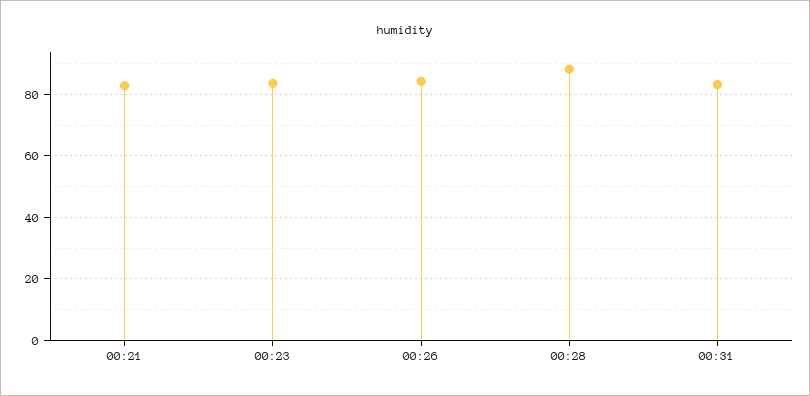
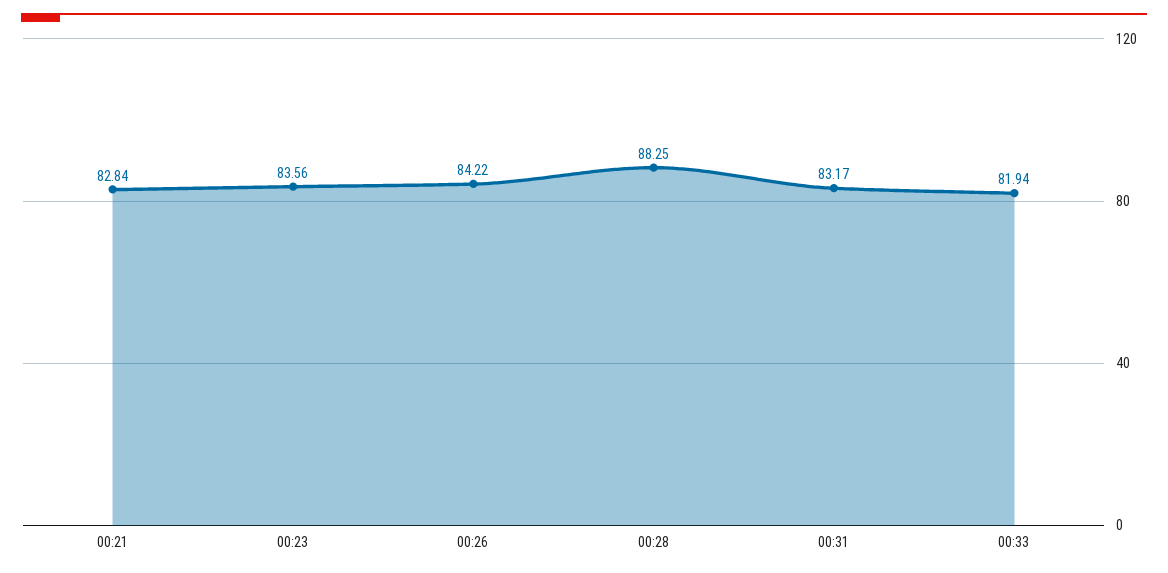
00:33: none -> 81.94

